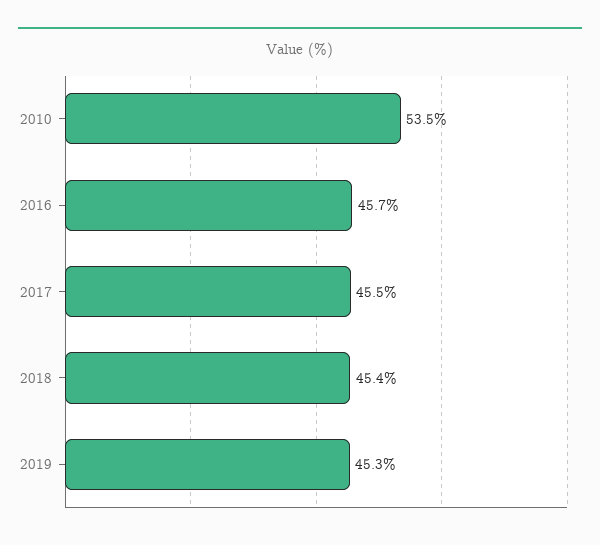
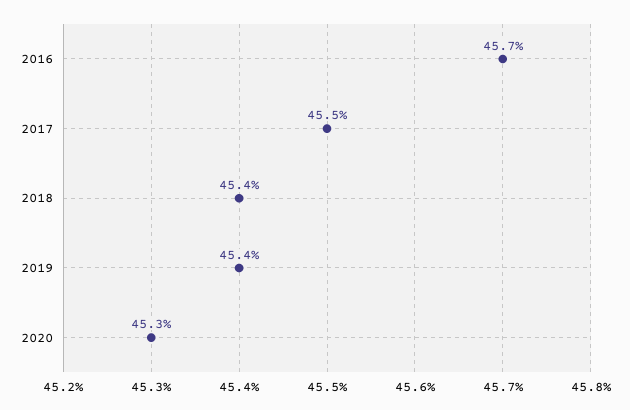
2010: 53.5 -> none
2019: 45.3 -> 45.4
2020: none -> 45.3

